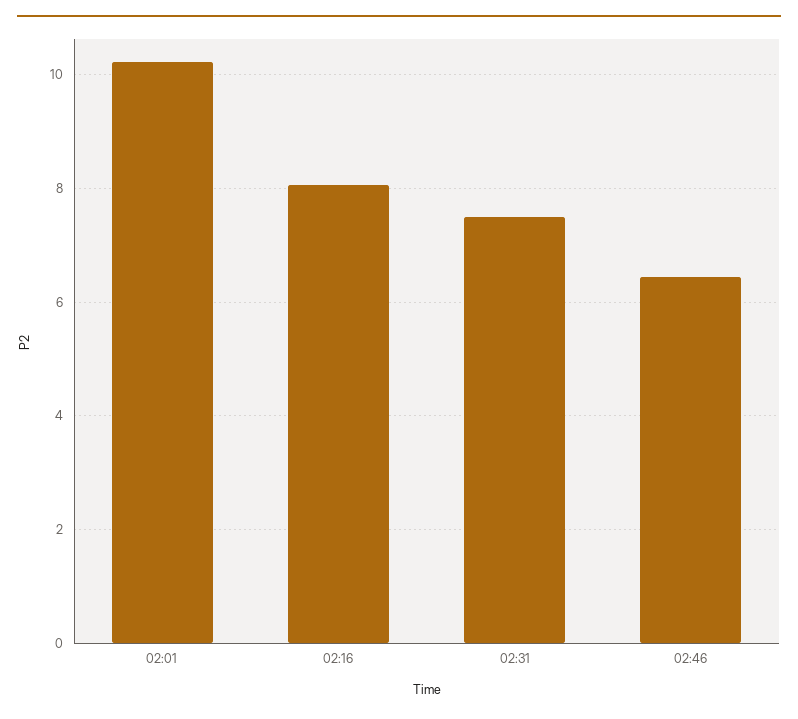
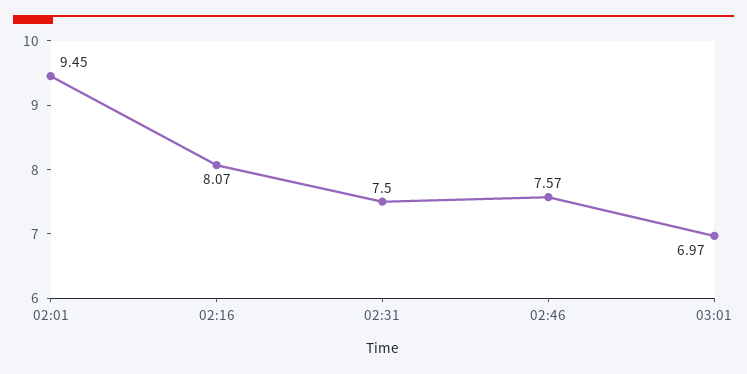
02:01: 10.2 -> 9.45
02:46: 6.4 -> 7.57
03:01: none -> 6.97

